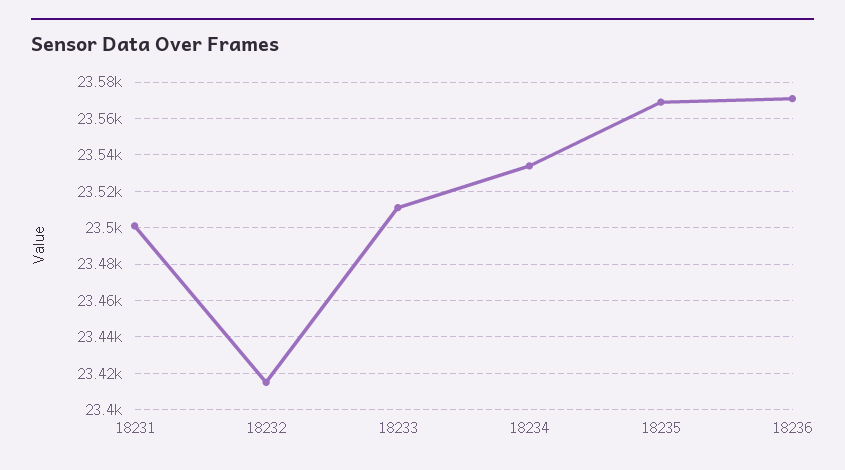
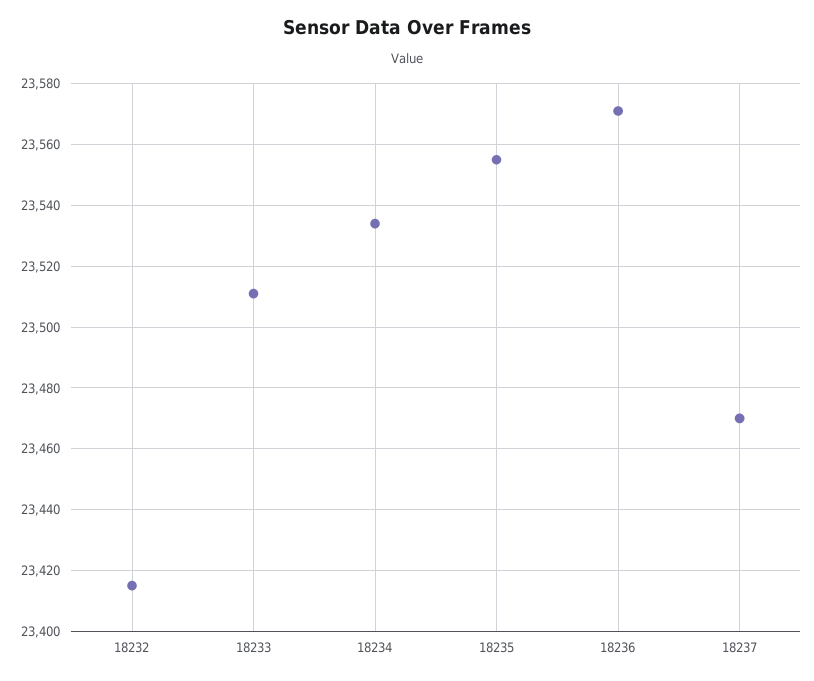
18231: 23500 -> none
18235: 23570 -> 23555
18237: none -> 23470

